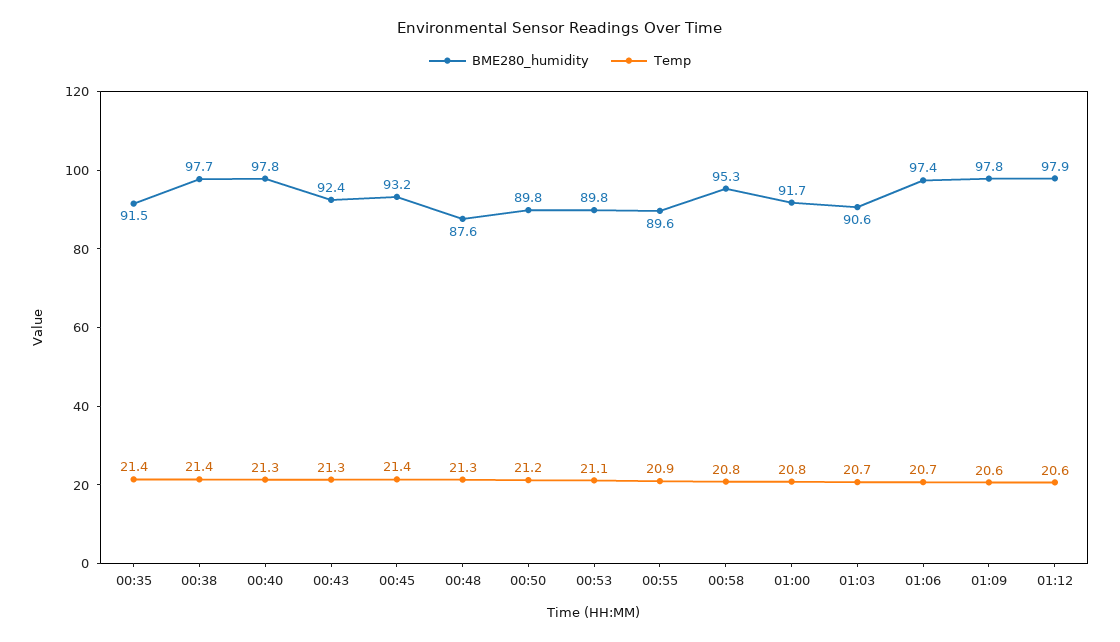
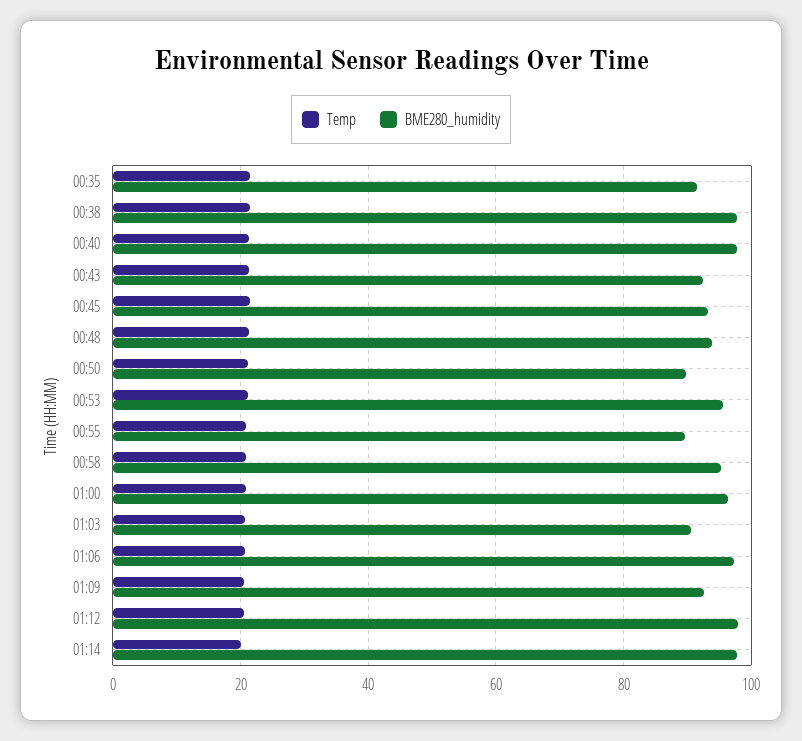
BME280_humidity, 00:48: 87.6 -> 94
BME280_humidity, 00:53: 89.8 -> 96
BME280_humidity, 01:00: 91.7 -> 96
BME280_humidity, 01:09: 97.8 -> 92
Temp, 01:14: none -> 20
BME280_humidity, 01:14: none -> 98

